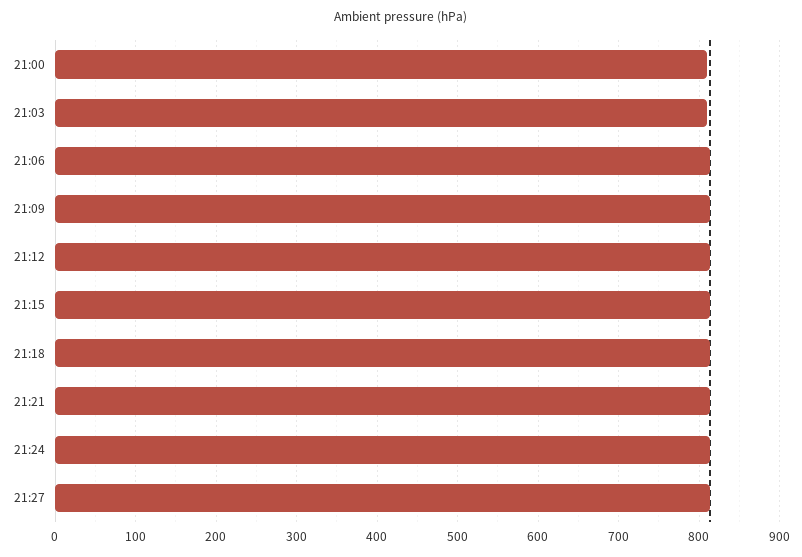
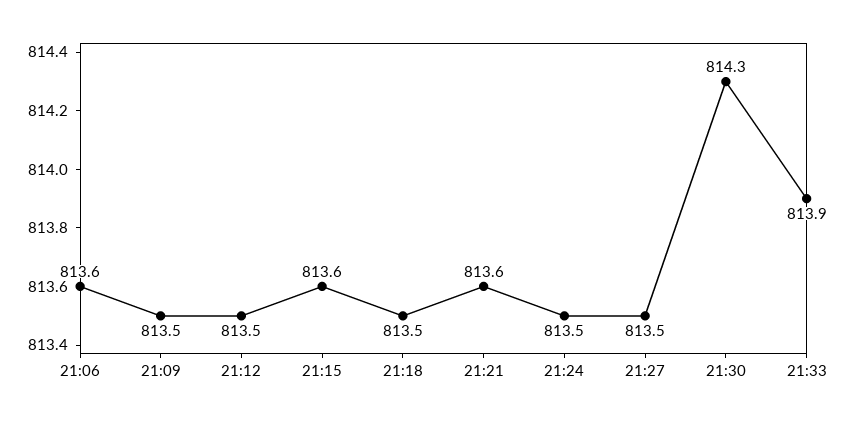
21:00: 810 -> none
21:03: 810 -> none
21:30: none -> 814.3
21:33: none -> 813.9

